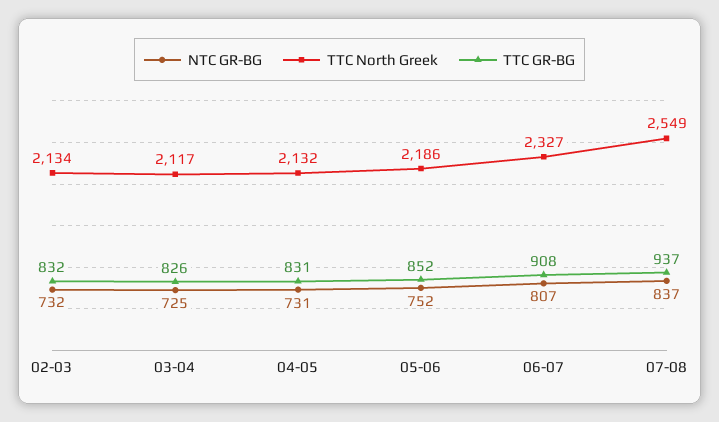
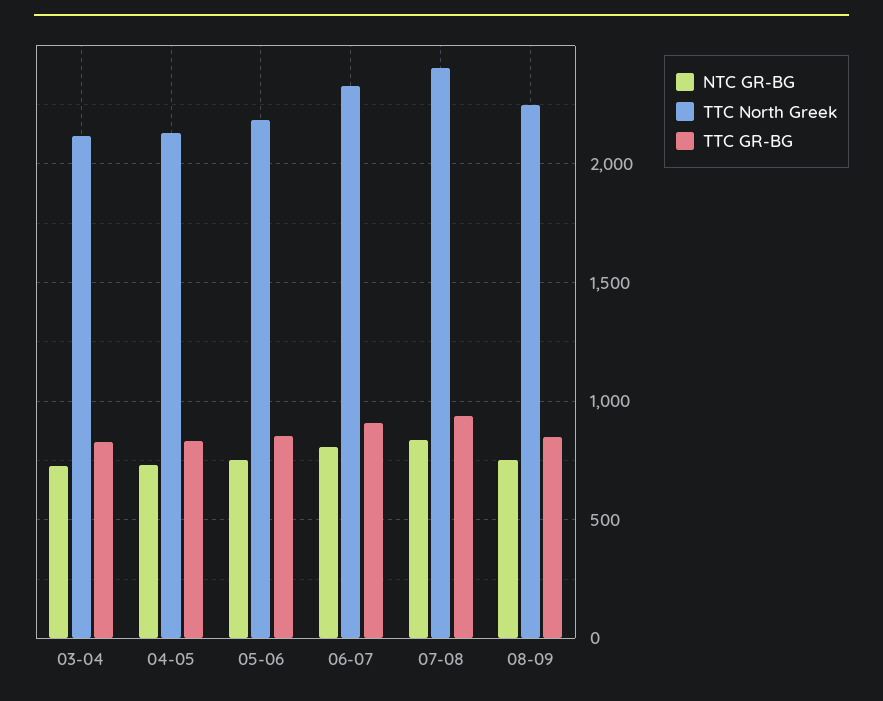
NTC GR-BG, 02-03: 732 -> none
TTC North Greek, 02-03: 2134 -> none
TTC GR-BG, 02-03: 832 -> none
TTC North Greek, 07-08: 2549 -> 2400
NTC GR-BG, 08-09: none -> 750
TTC North Greek, 08-09: none -> 2250
TTC GR-BG, 08-09: none -> 850

